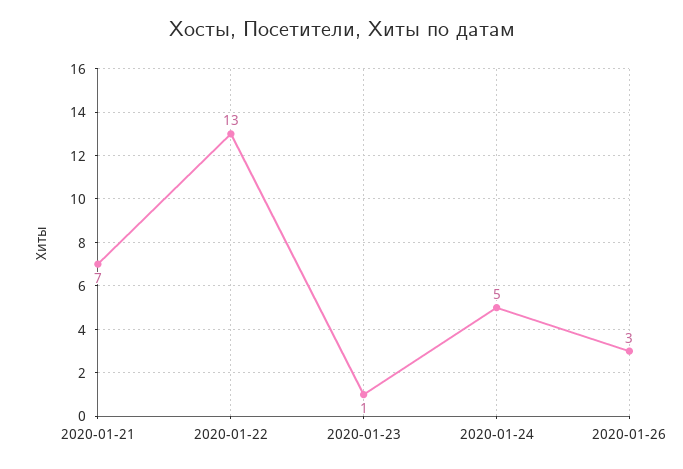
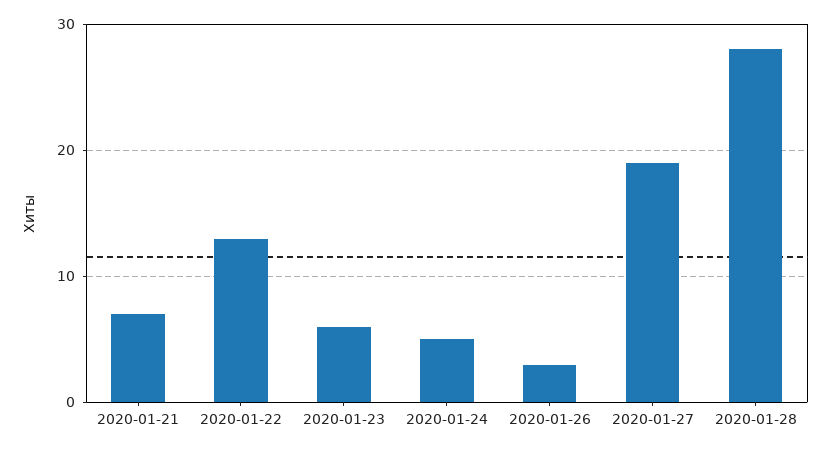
2020-01-23: 1 -> 6
2020-01-27: none -> 19
2020-01-28: none -> 28

